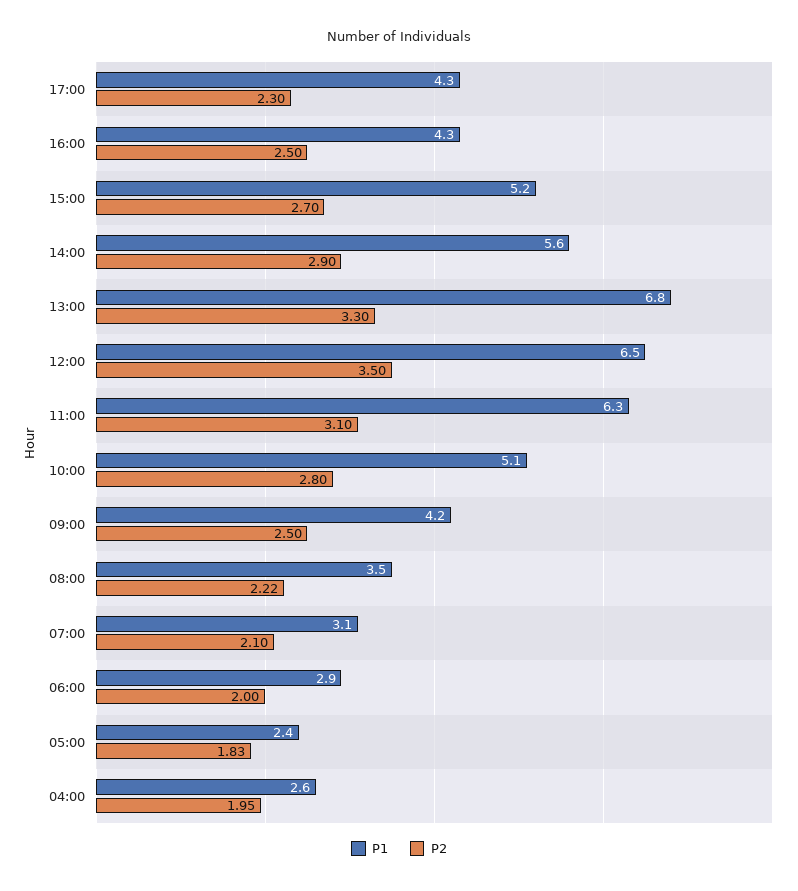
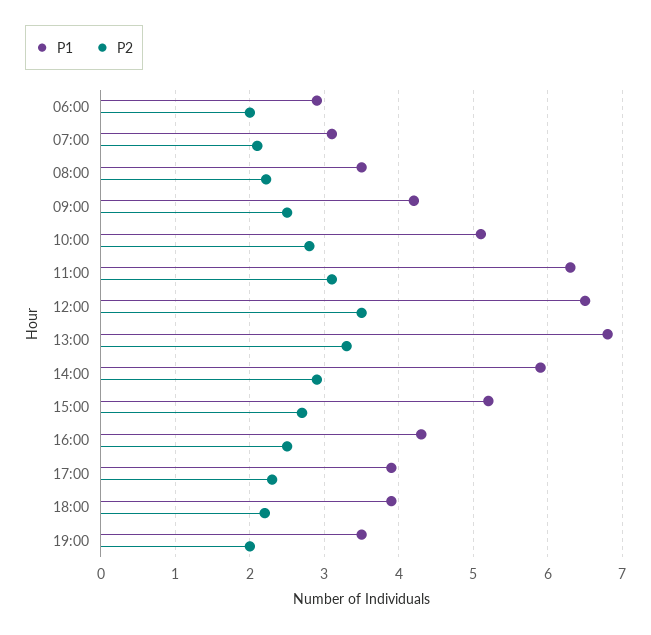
P1, 17:00: 4.3 -> 3.9
P1, 14:00: 5.6 -> 5.9
P1, 05:00: 2.4 -> none
P2, 05:00: 1.83 -> none
P1, 04:00: 2.6 -> none
P2, 04:00: 1.95 -> none
P1, 18:00: none -> 3.9
P2, 18:00: none -> 2.2
P1, 19:00: none -> 3.5
P2, 19:00: none -> 2

